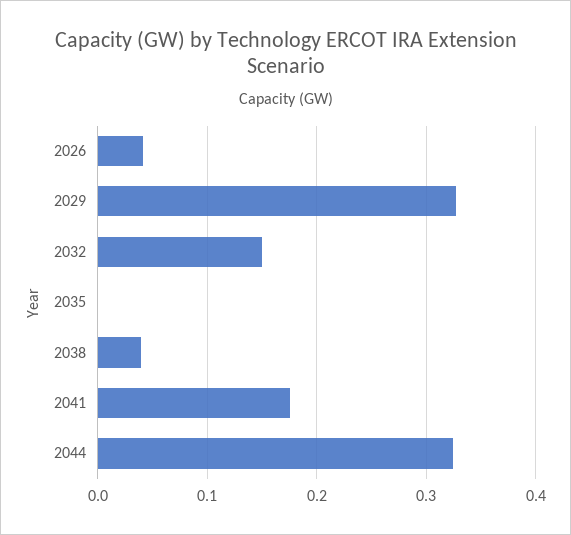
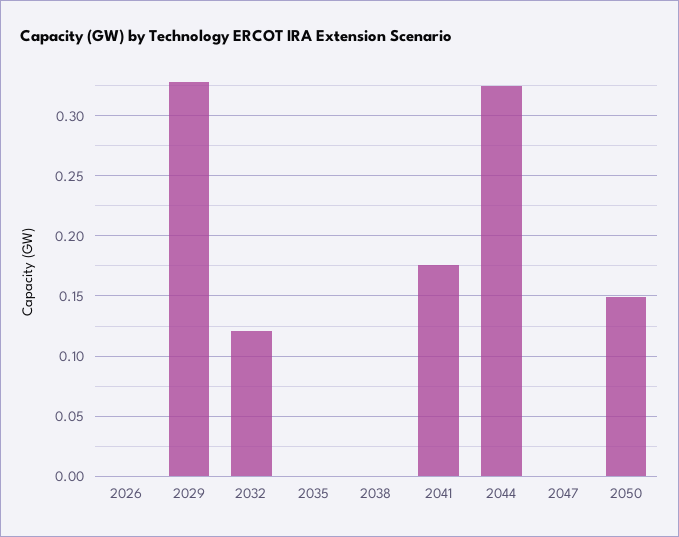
2026: 0.04 -> 0
2032: 0.15 -> 0.12
2038: 0.04 -> 0
2047: none -> 0
2050: none -> 0.15

